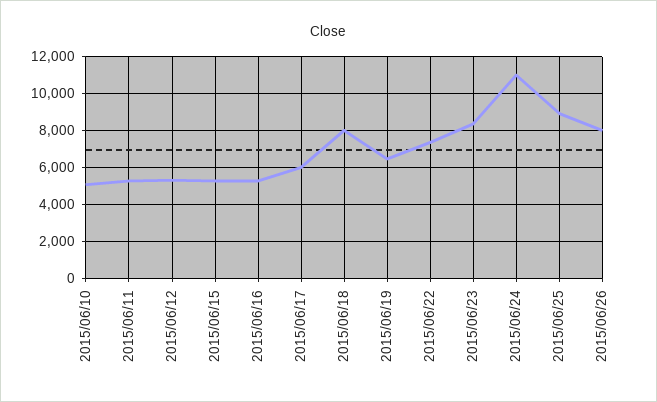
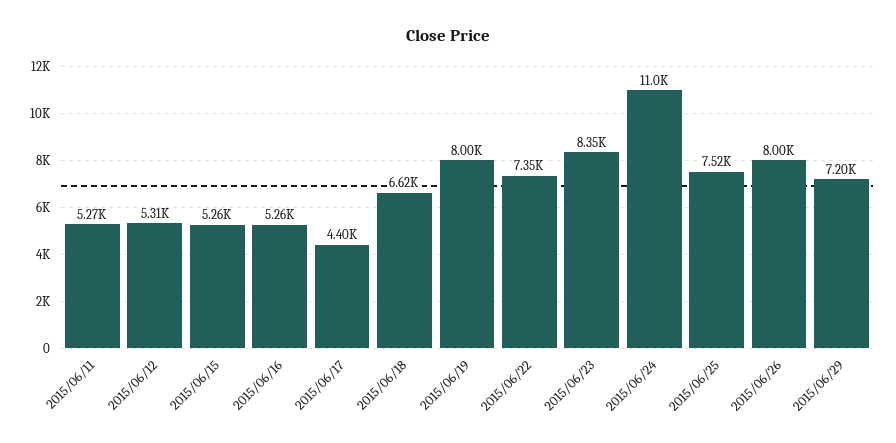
2015/06/10: 5000 -> none
2015/06/17: 6000 -> 4400
2015/06/18: 8000 -> 6620
2015/06/19: 6500 -> 8000
2015/06/25: 9000 -> 7520
2015/06/29: none -> 7200

